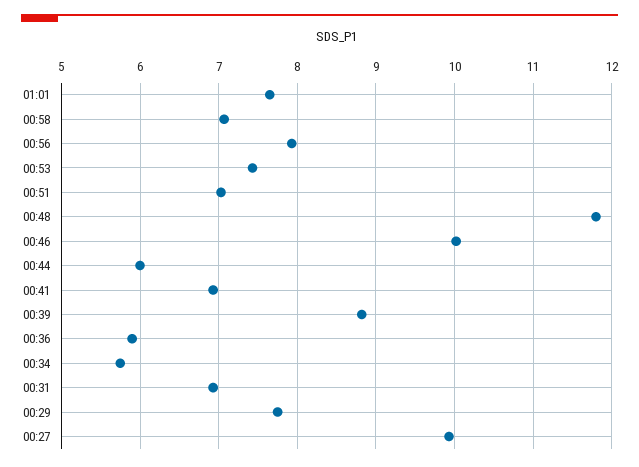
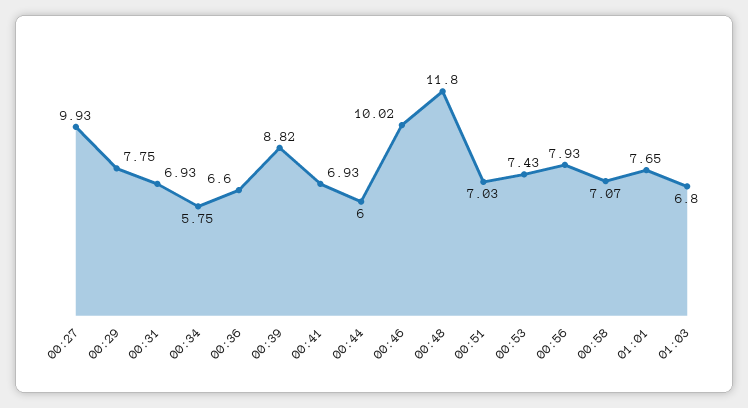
00:36: 5.9 -> 6.6
01:03: none -> 6.8

